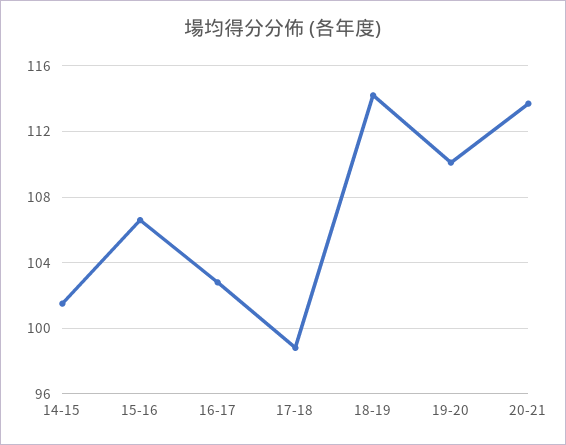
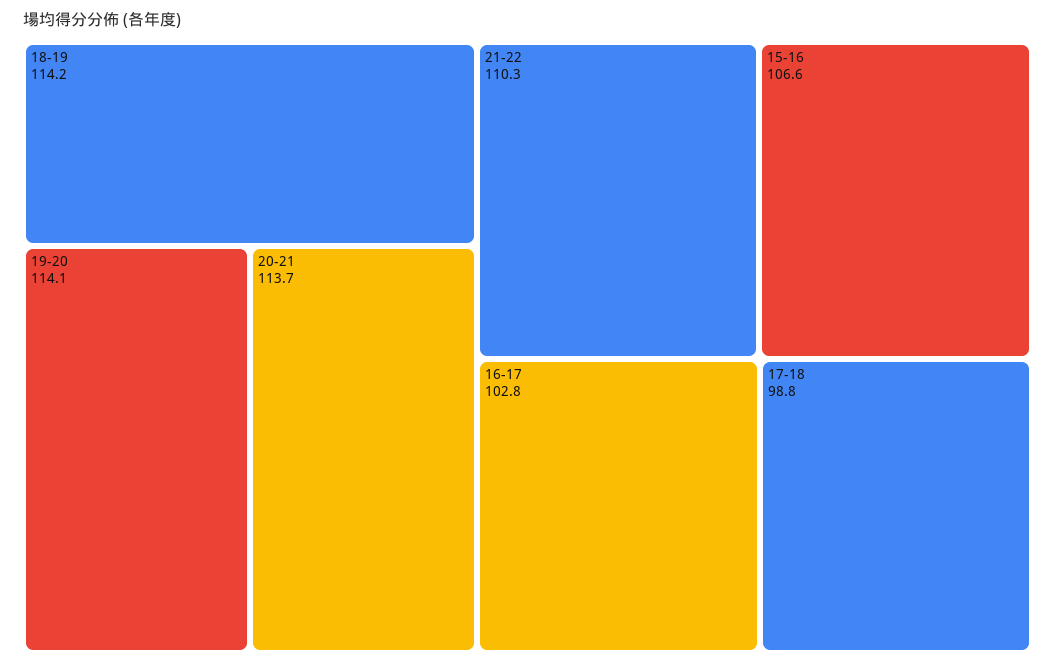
14-15: 101.5 -> none
19-20: 110 -> 114.1
21-22: none -> 110.3

